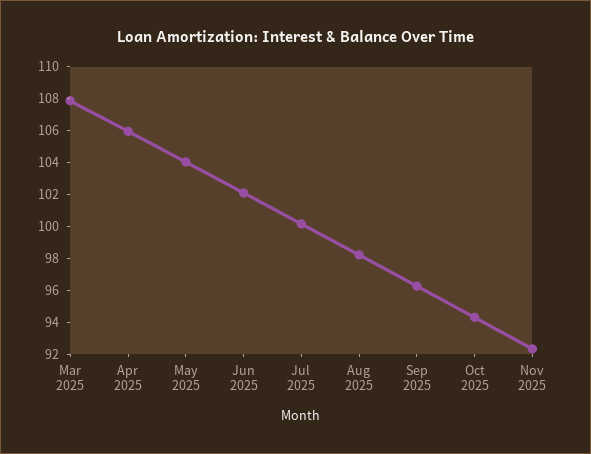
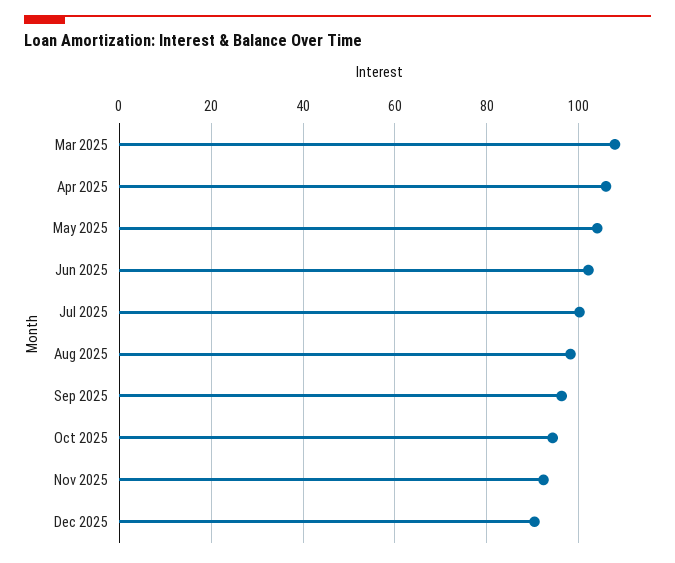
Dec 2025: none -> 90

